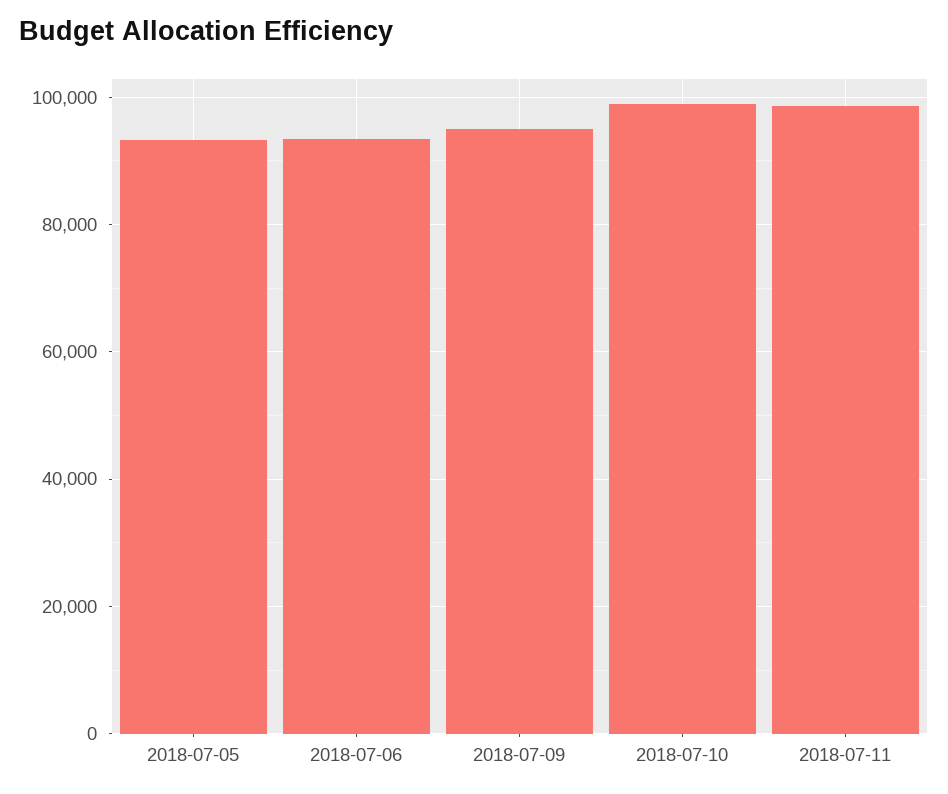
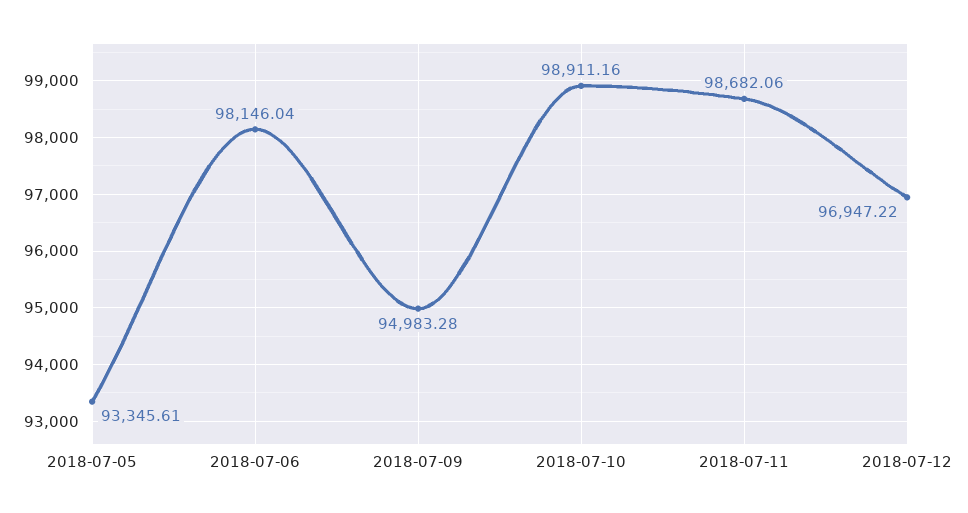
2018-07-06: 94000 -> 98146.04
2018-07-12: none -> 96947.22

